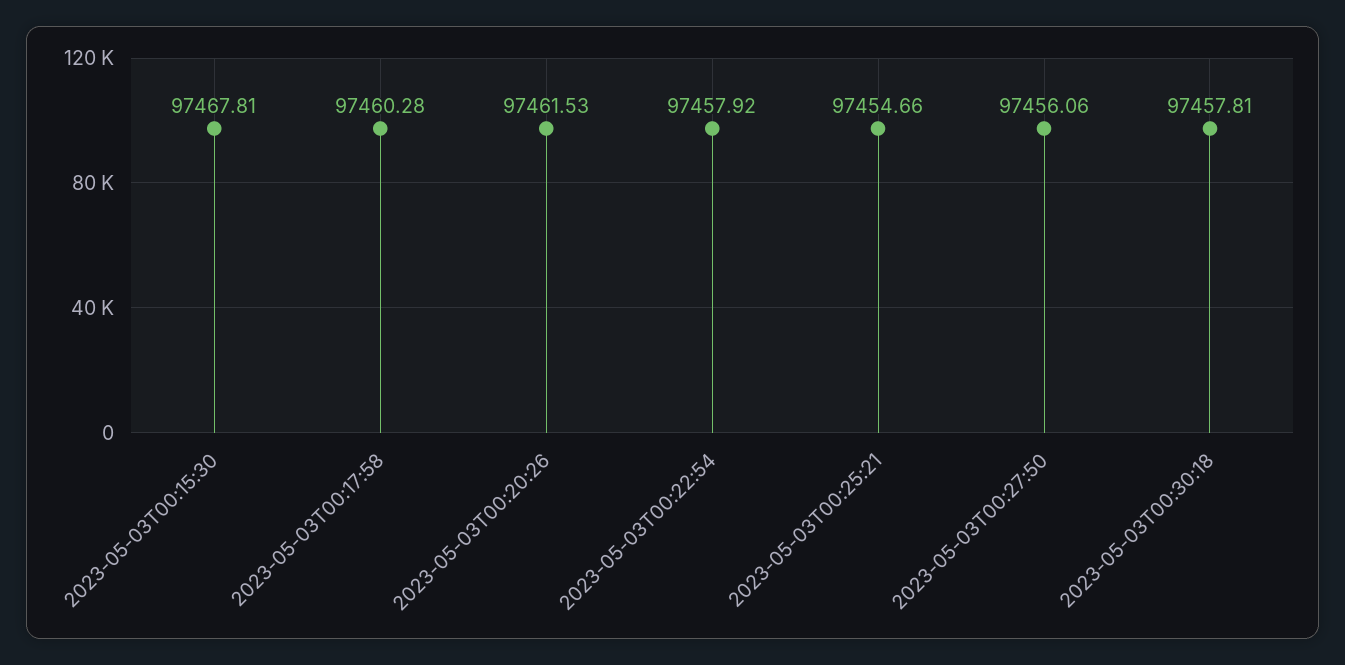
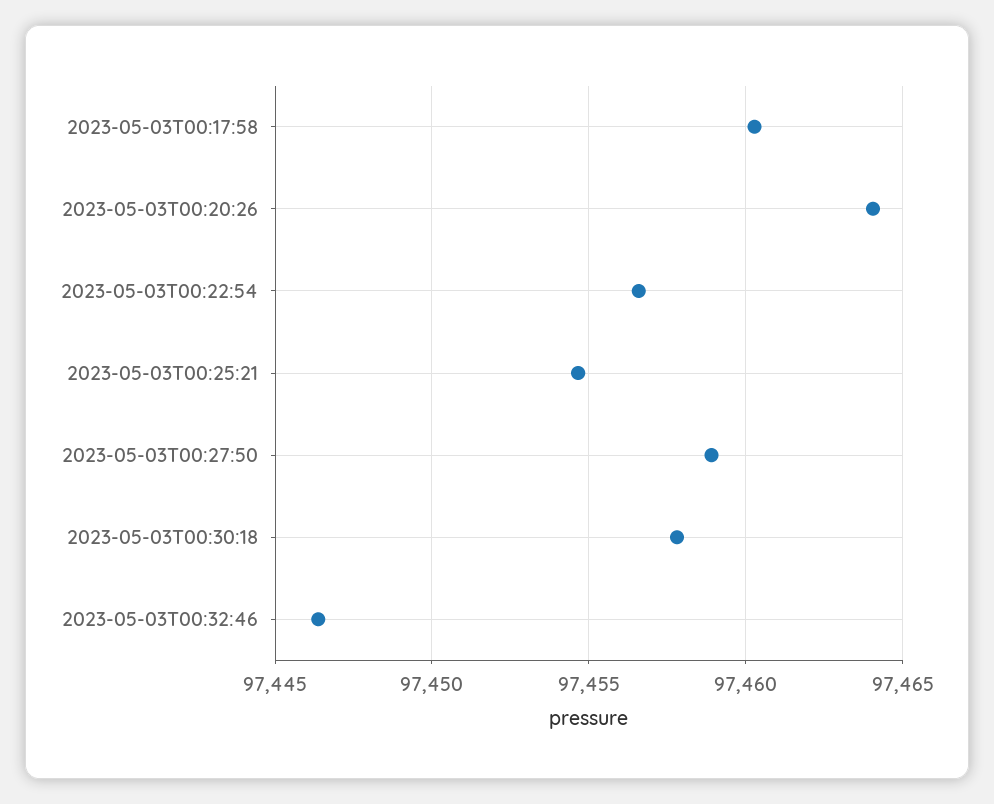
2023-05-03T00:15:30: 97467.81 -> none
2023-05-03T00:20:26: 97461.53 -> 97464
2023-05-03T00:22:54: 97457.92 -> 97456.5
2023-05-03T00:27:50: 97456.06 -> 97459
2023-05-03T00:32:46: none -> 97446.5

